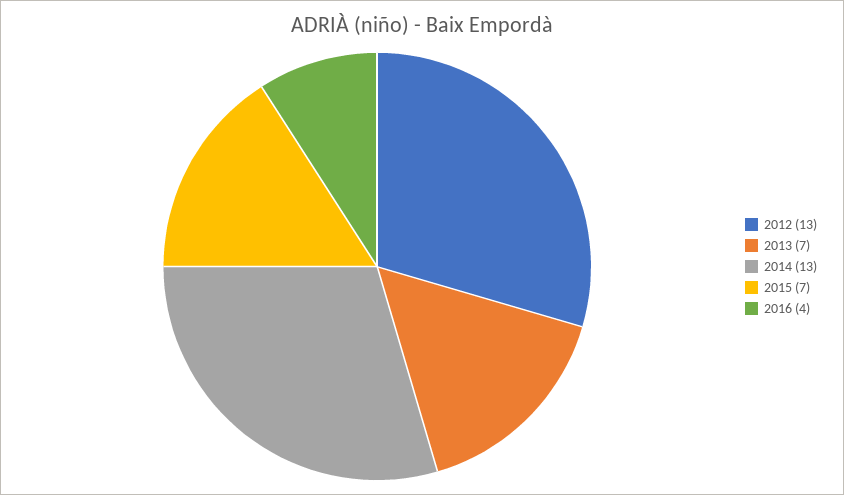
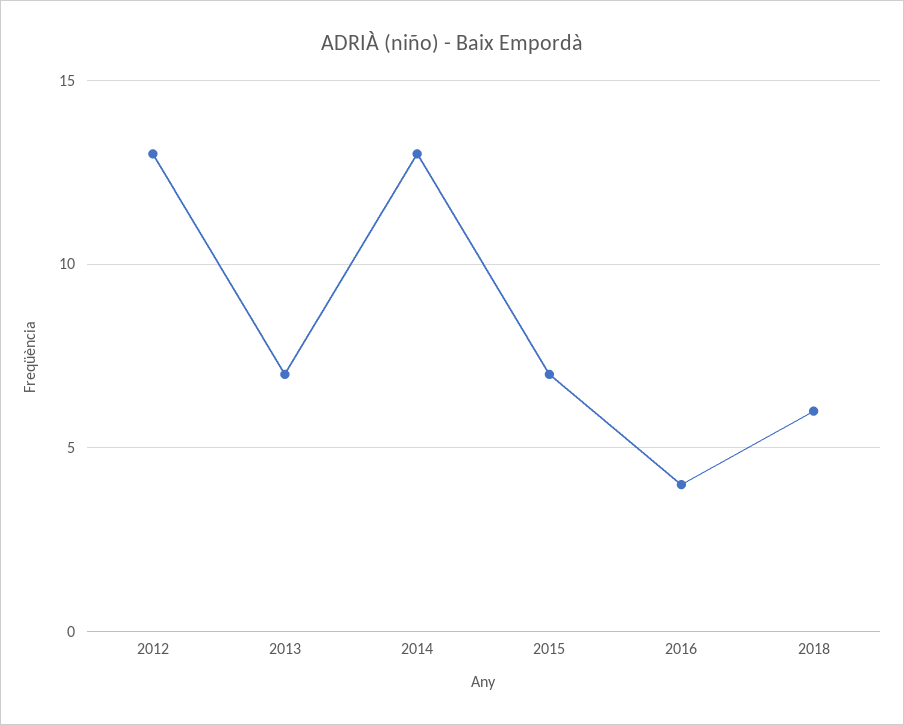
2018: none -> 6

